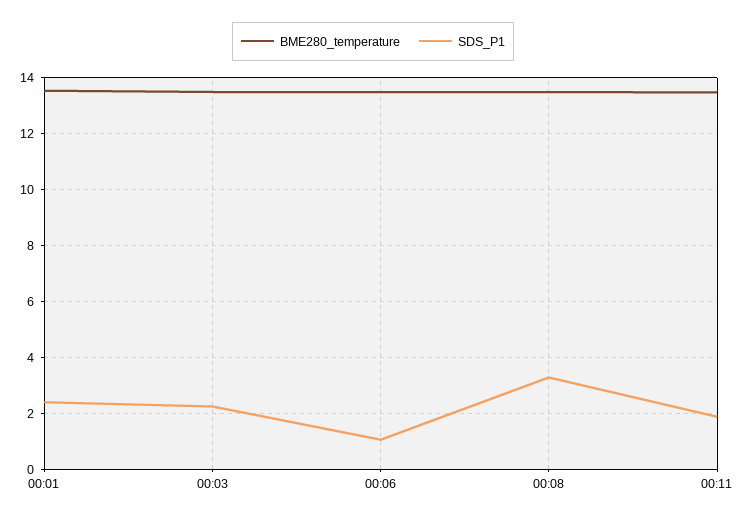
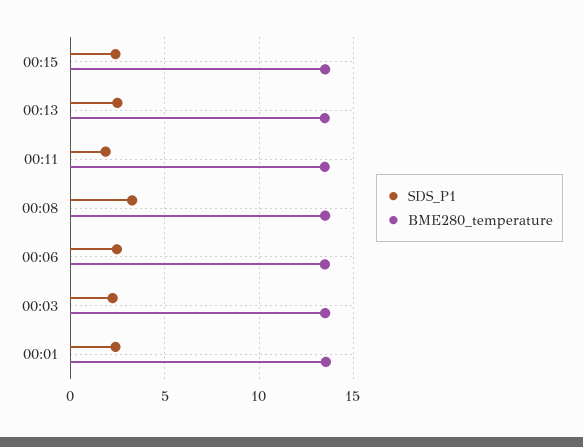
SDS_P1, 00:06: 1 -> 2.5
SDS_P1, 00:15: none -> 2.5
BME280_temperature, 00:15: none -> 13.5
SDS_P1, 00:13: none -> 2.5
BME280_temperature, 00:13: none -> 13.5

